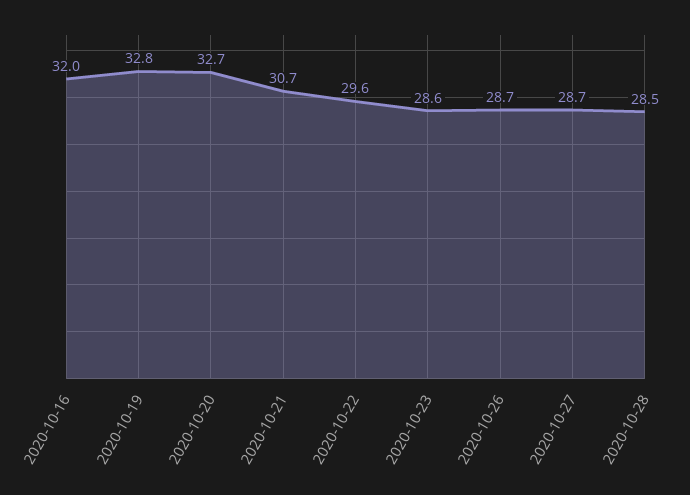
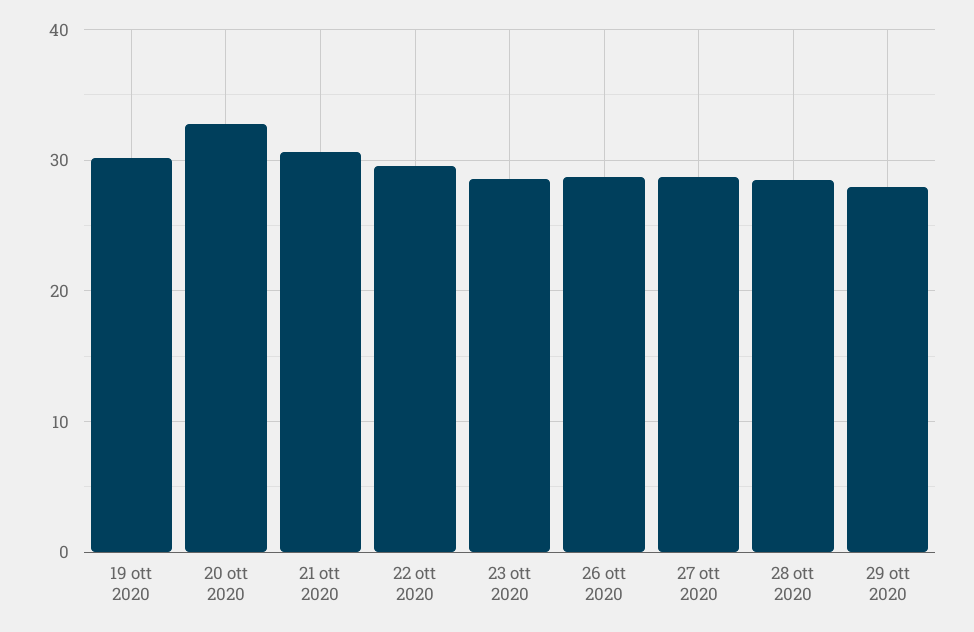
2020-10-16: 32 -> none
2020-10-19: 32.8 -> 30
29 ott 2020: none -> 28

